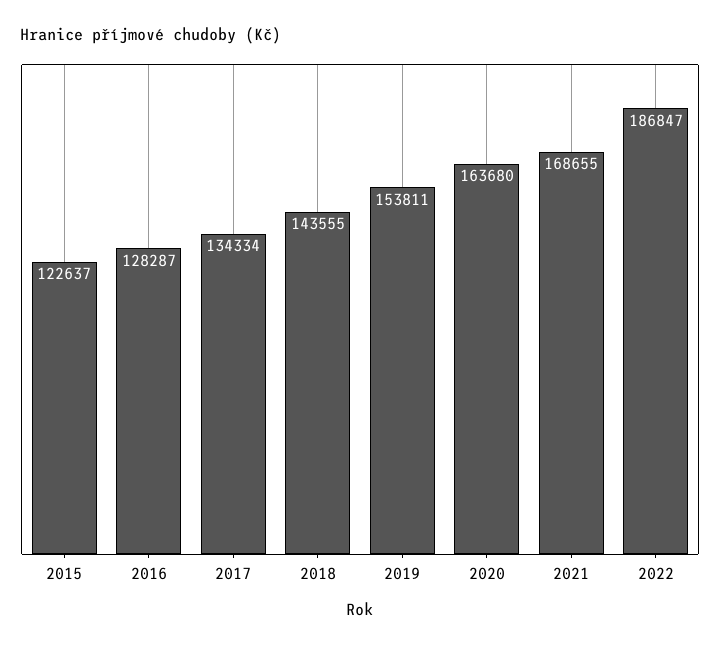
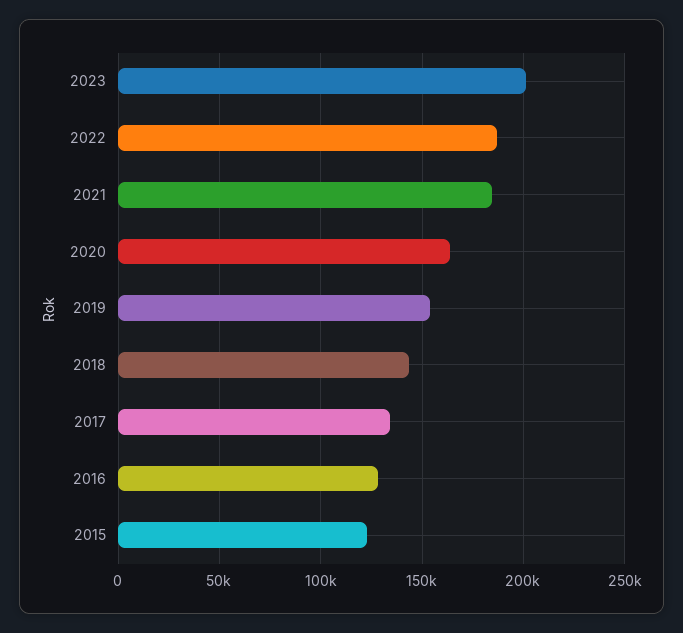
2021: 168655 -> 185000
2023: none -> 200000

